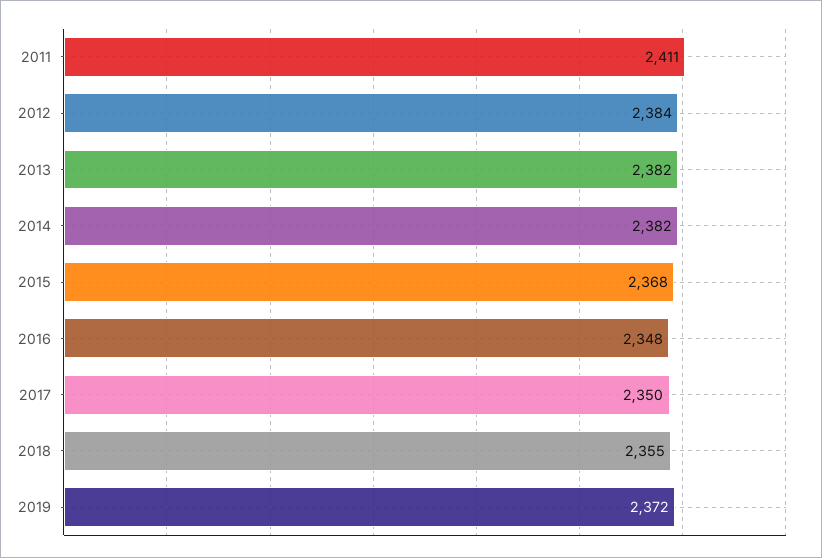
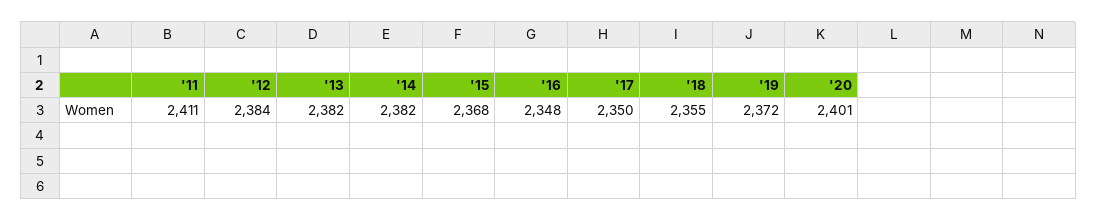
'20: none -> 2401

